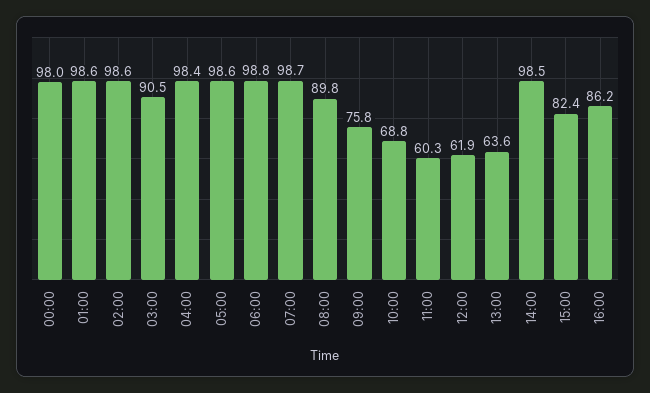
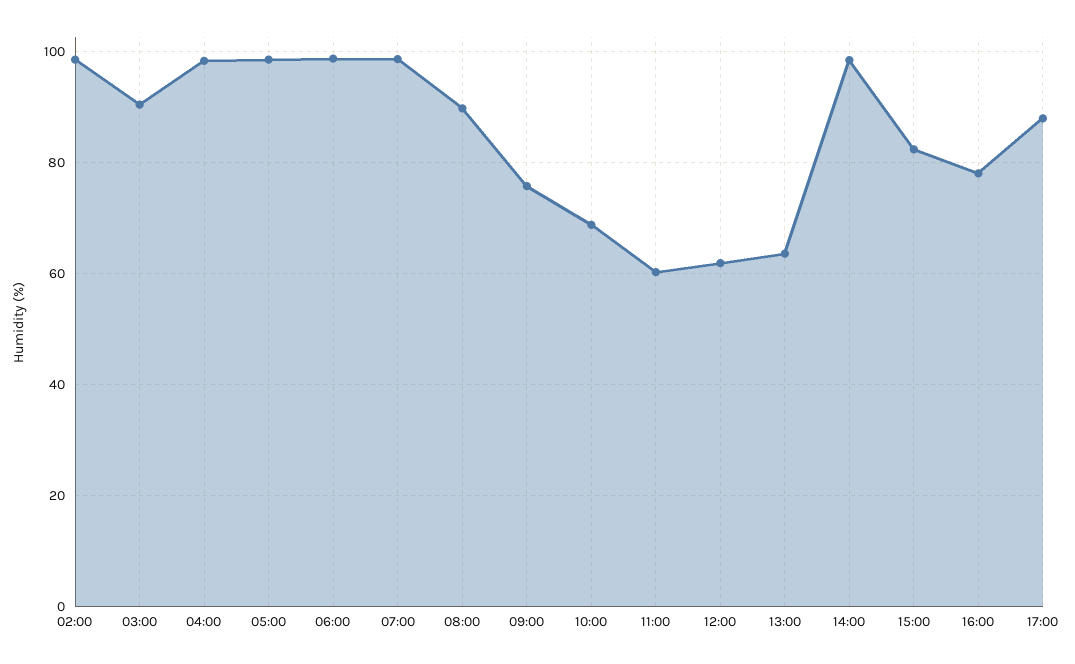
00:00: 98 -> none
01:00: 98.6 -> none
16:00: 86.2 -> 78
17:00: none -> 88

